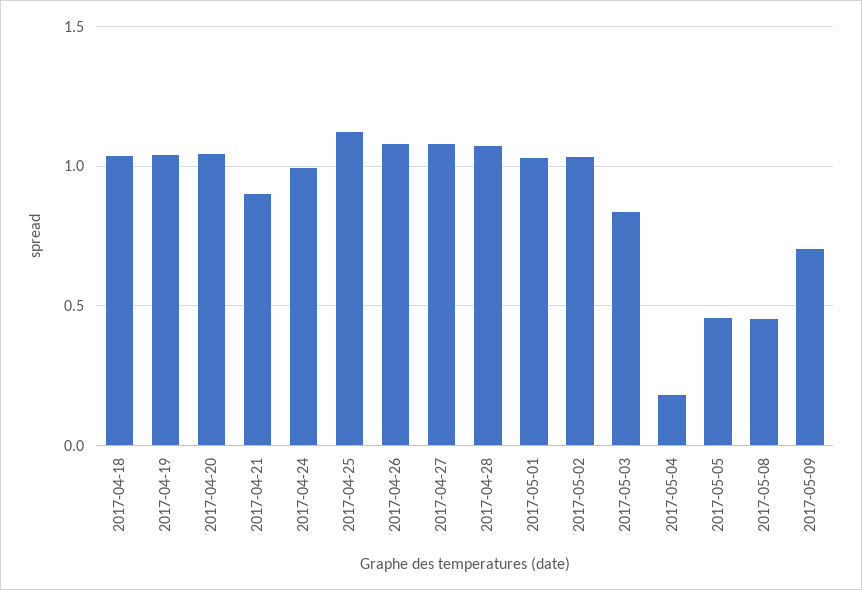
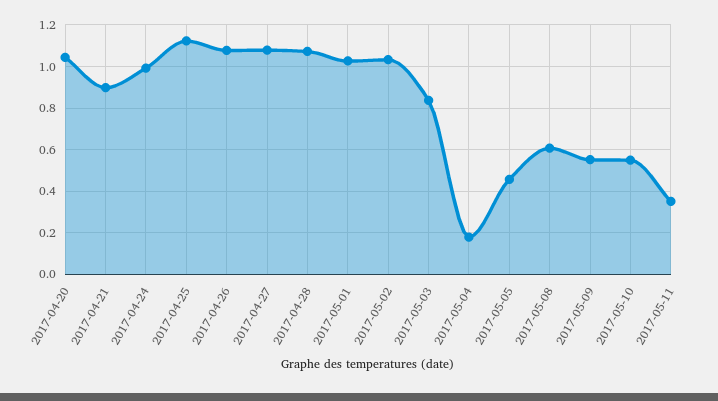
2017-04-18: 1.05 -> none
2017-04-19: 1.05 -> none
2017-05-08: 0.45 -> 0.6
2017-05-09: 0.7 -> 0.55
2017-05-10: none -> 0.55
2017-05-11: none -> 0.35

